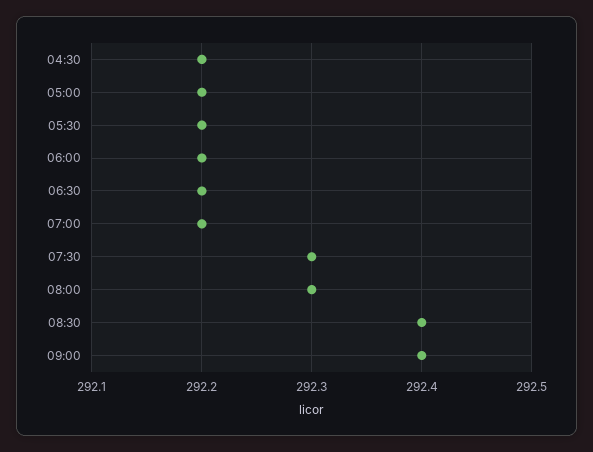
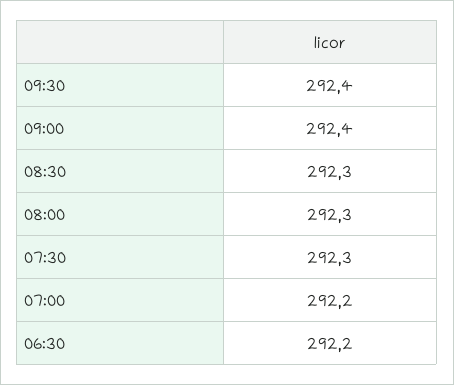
04:30: 292.2 -> none
05:00: 292.2 -> none
05:30: 292.2 -> none
06:00: 292.2 -> none
08:30: 292.4 -> 292.3
09:30: none -> 292.4

